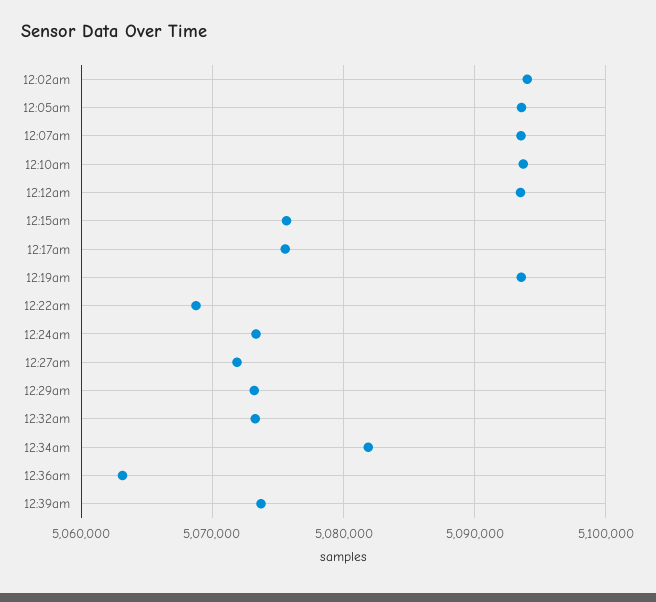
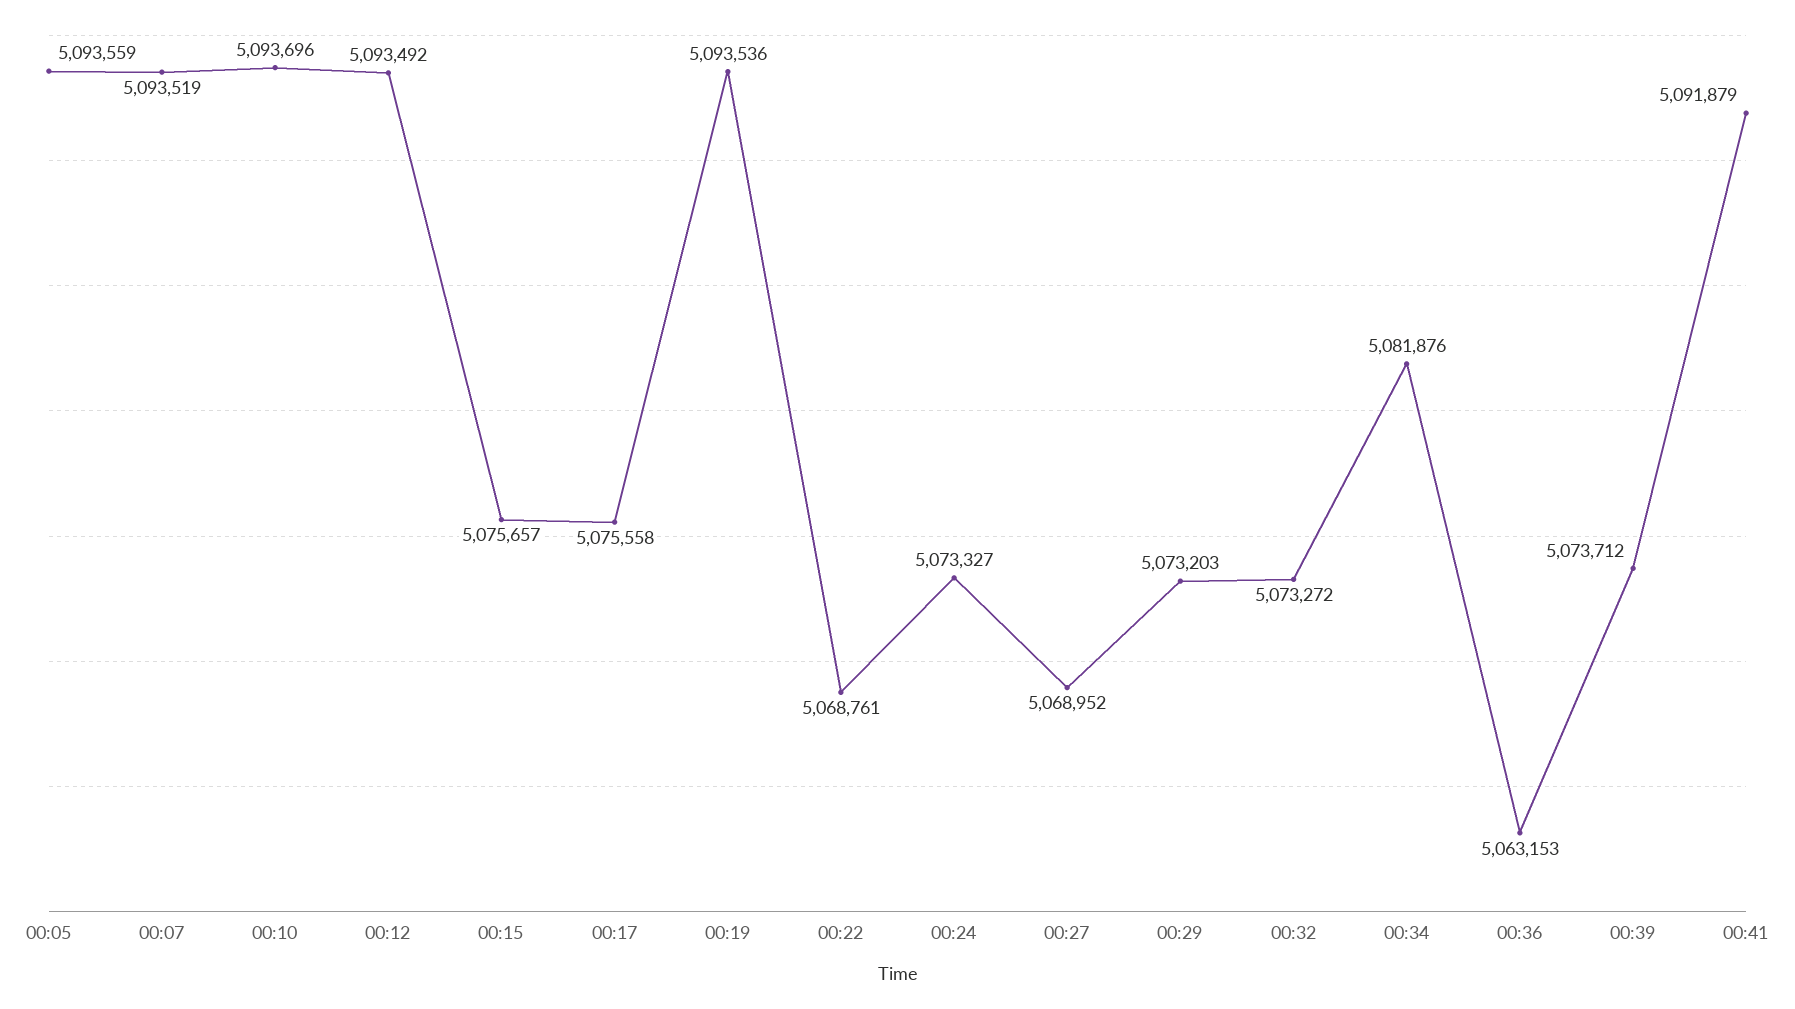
12:02am: 5094000 -> none
12:27am: 5072000 -> 5068952
00:41: none -> 5091879

